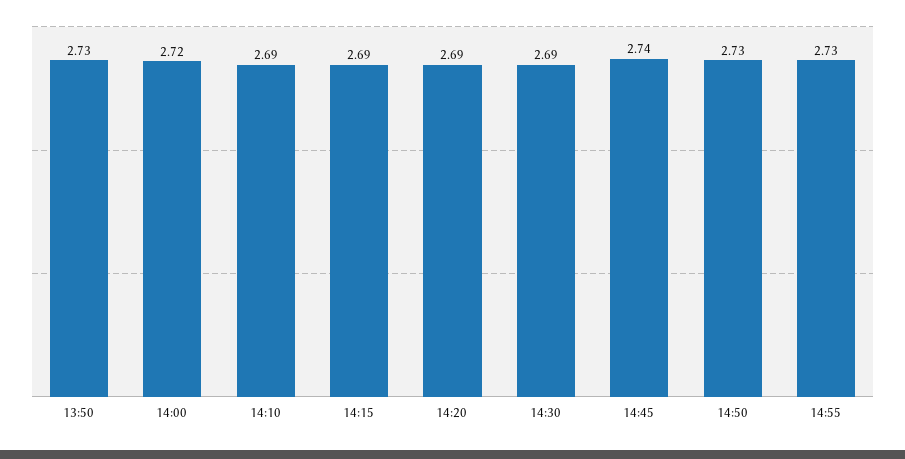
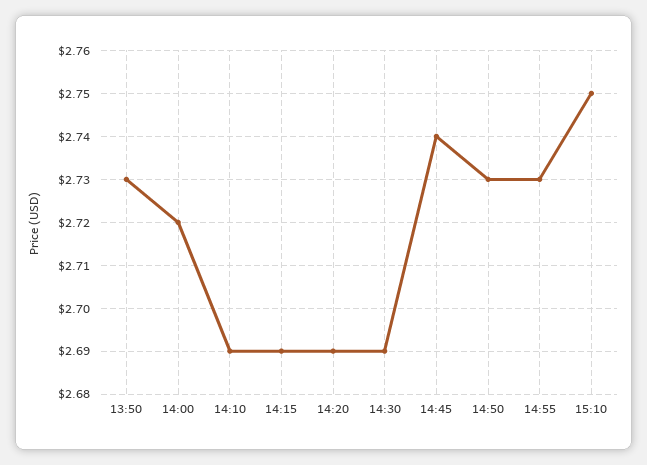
15:10: none -> 2.75

